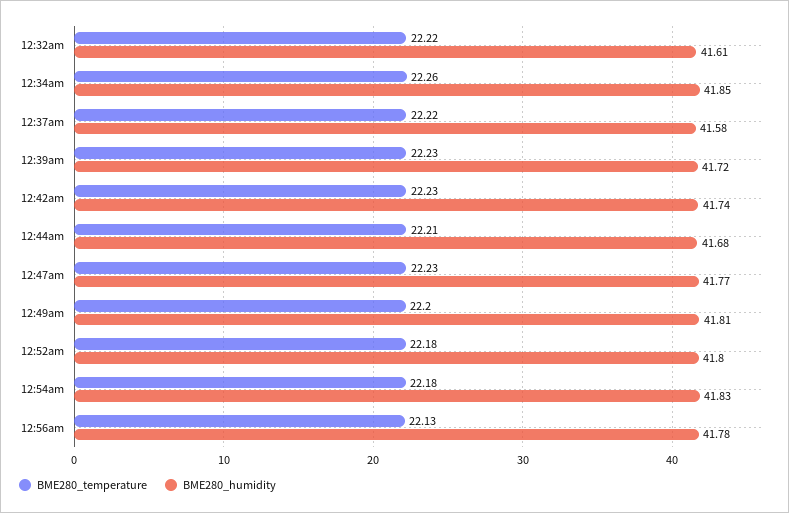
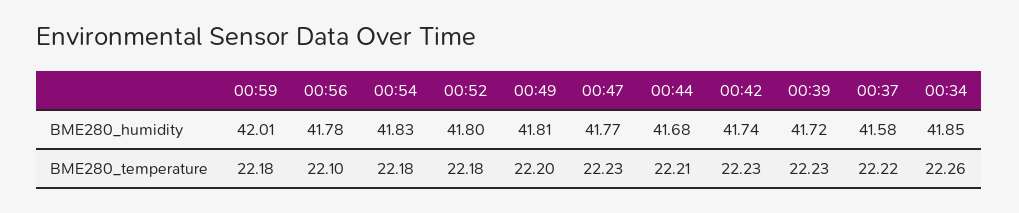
BME280_temperature, 12:32am: 22.22 -> none
BME280_humidity, 12:32am: 41.61 -> none
BME280_temperature, 12:56am: 22.13 -> 22.1
BME280_humidity, 00:59: none -> 42.01
BME280_temperature, 00:59: none -> 22.18

